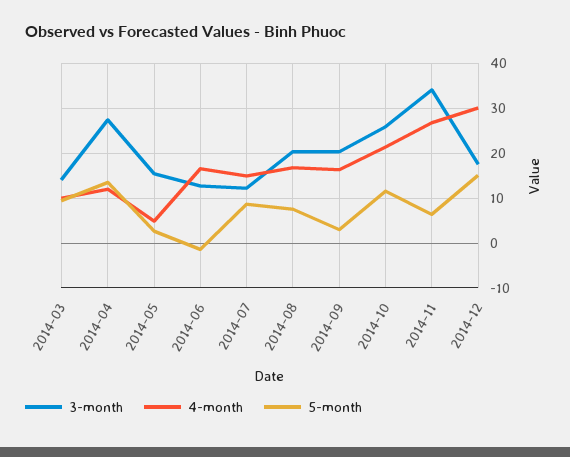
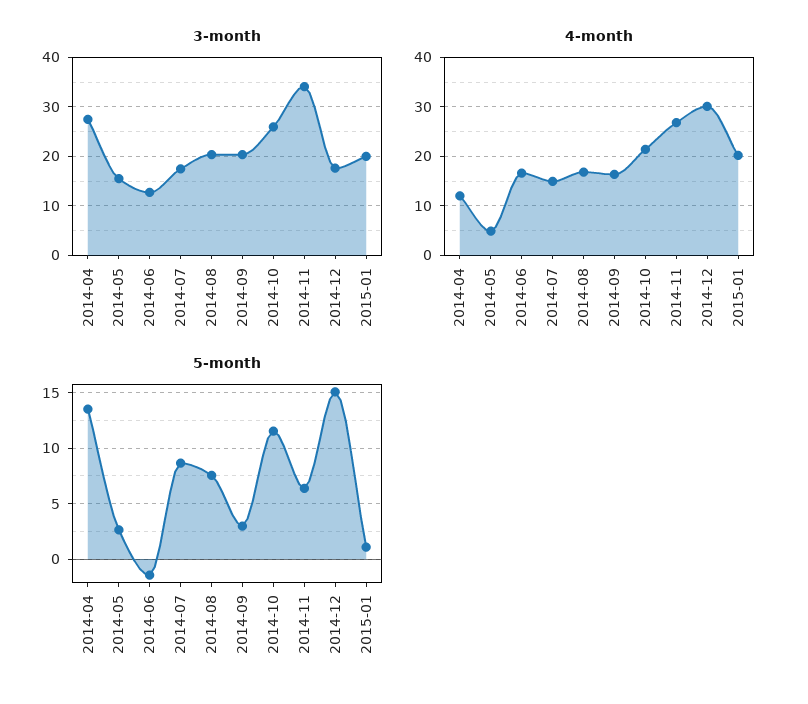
3-month, 2014-03: 14 -> none
4-month, 2014-03: 10 -> none
5-month, 2014-03: 10 -> none
3-month, 2014-07: 12 -> 18
3-month, 2015-01: none -> 20
4-month, 2015-01: none -> 20
5-month, 2015-01: none -> 1

